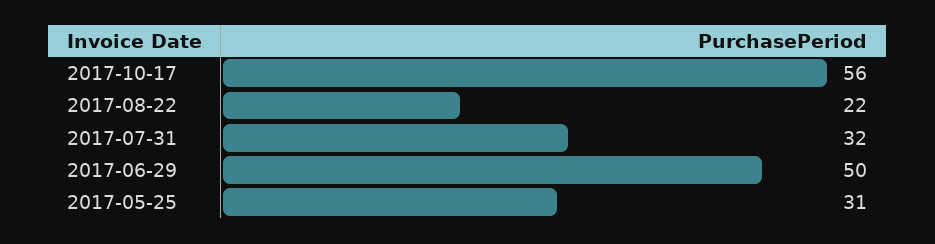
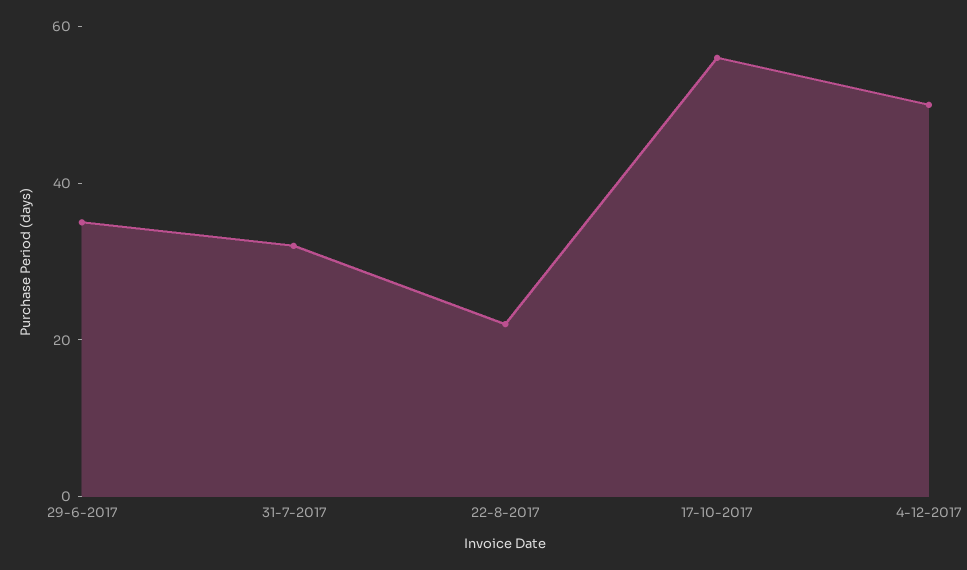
2017-06-29: 50 -> 35
2017-05-25: 31 -> none
4-12-2017: none -> 50

